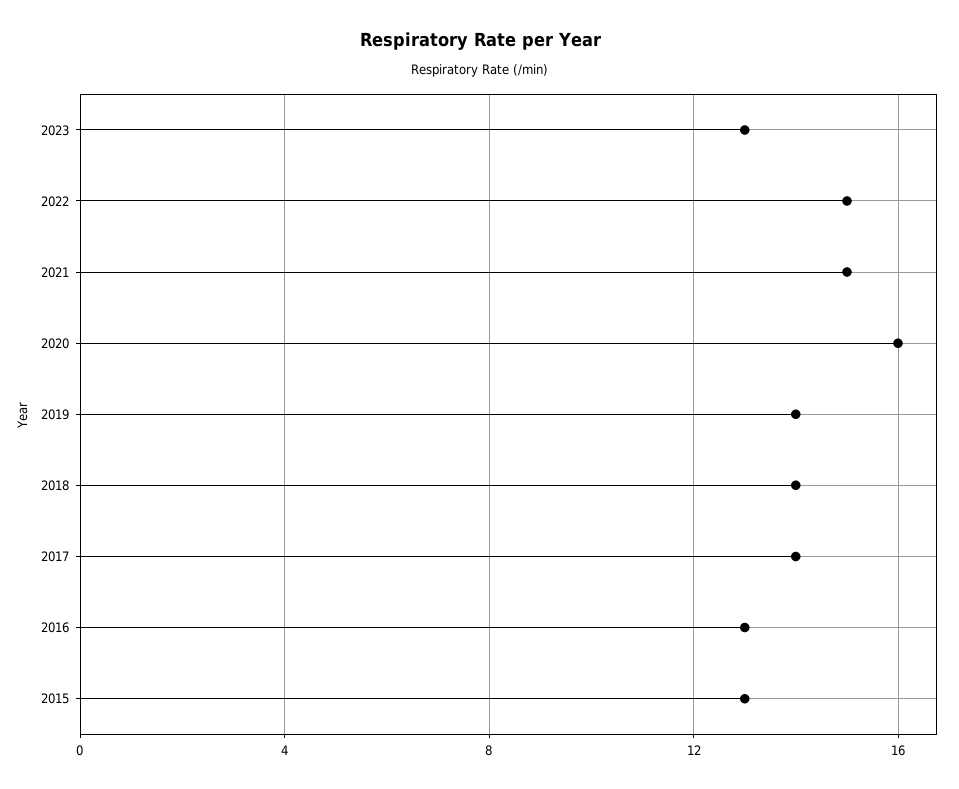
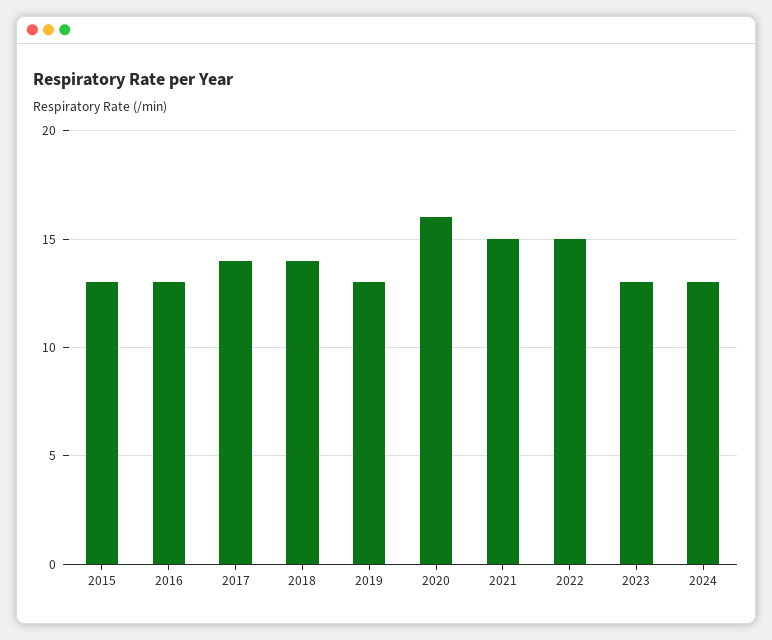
2019: 14 -> 13
2024: none -> 13

